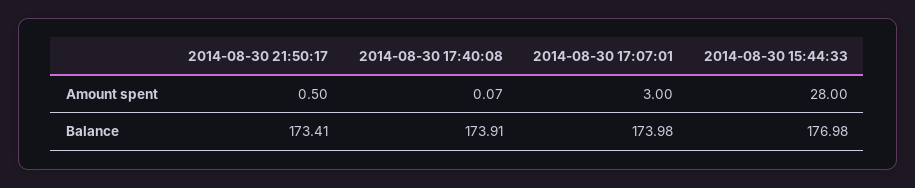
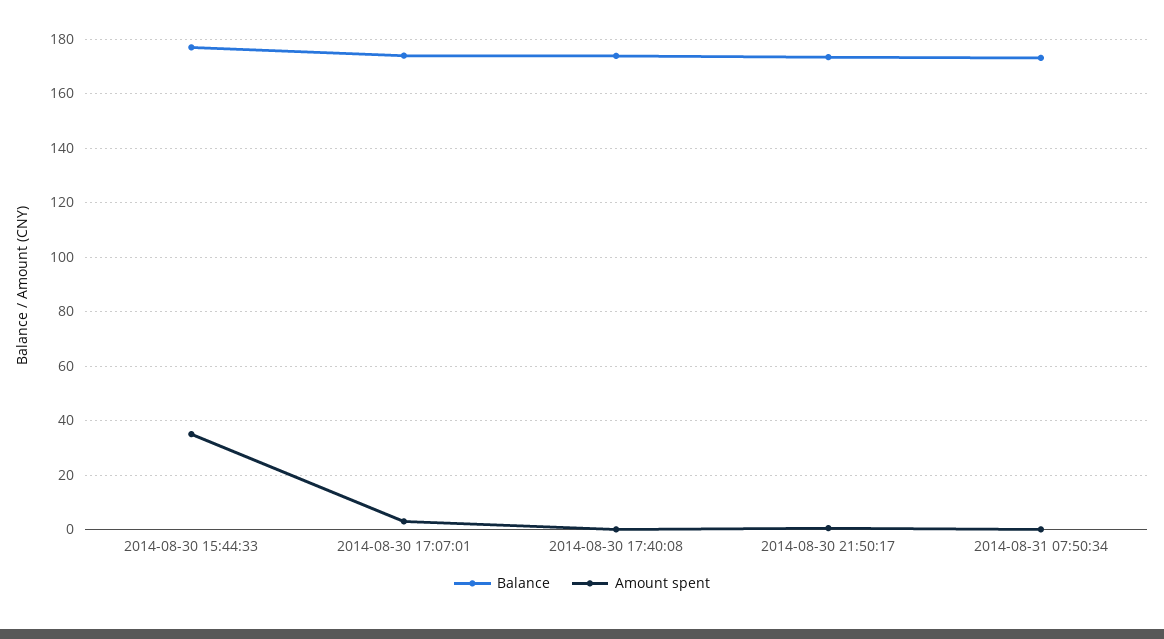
Amount spent, 2014-08-30 15:44:33: 28 -> 35
Balance, 2014-08-31 07:50:34: none -> 172.5
Amount spent, 2014-08-31 07:50:34: none -> 0

